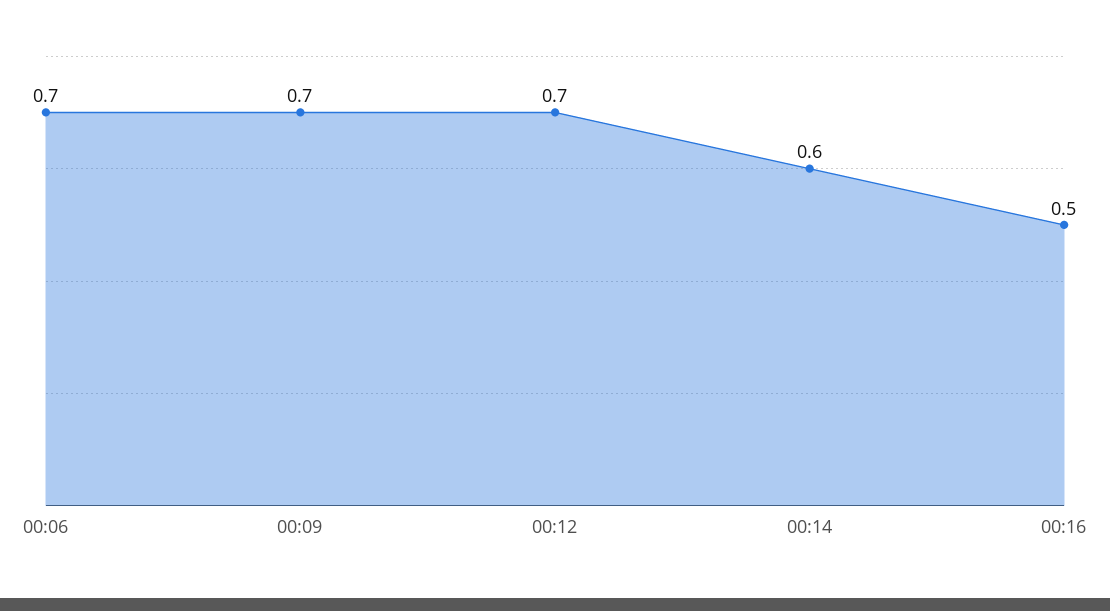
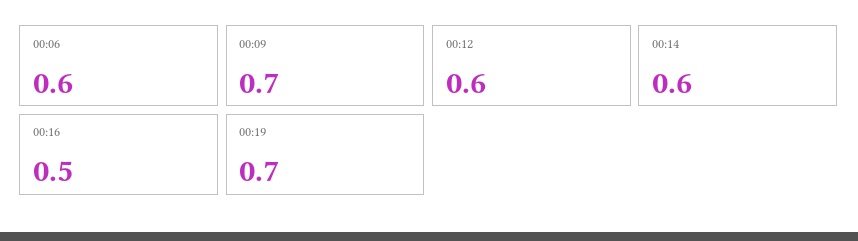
00:06: 0.7 -> 0.6
00:12: 0.7 -> 0.6
00:19: none -> 0.7

